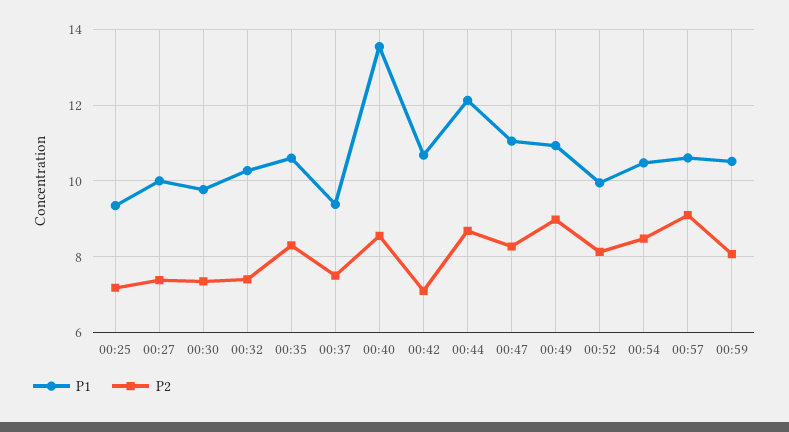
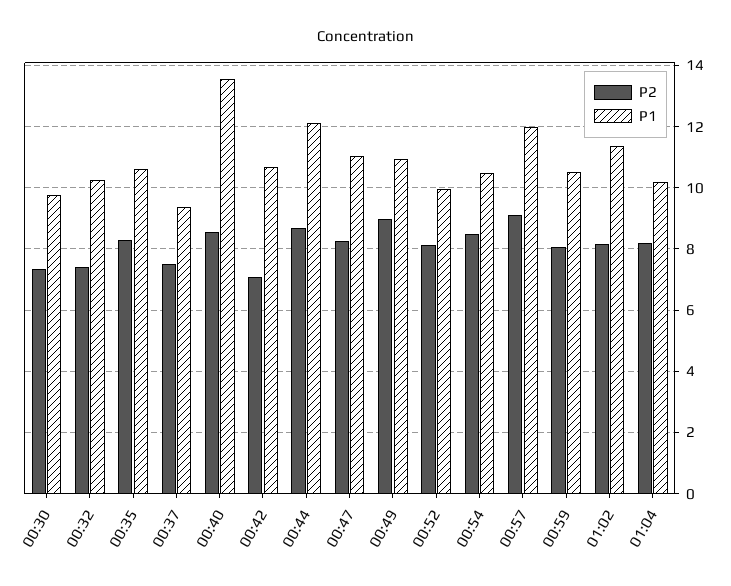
P1, 00:25: 9.4 -> none
P2, 00:25: 7.2 -> none
P1, 00:27: 10 -> none
P2, 00:27: 7.4 -> none
P1, 00:57: 10.6 -> 12
P2, 01:02: none -> 8.2
P1, 01:02: none -> 11.4
P2, 01:04: none -> 8.2
P1, 01:04: none -> 10.2

